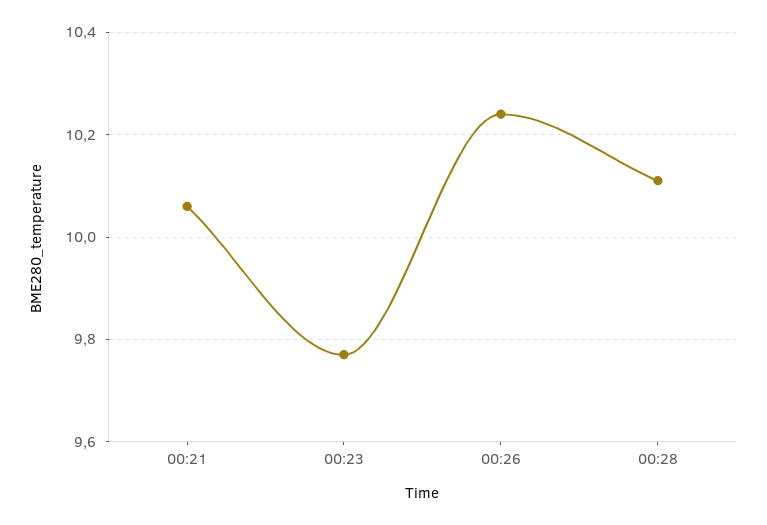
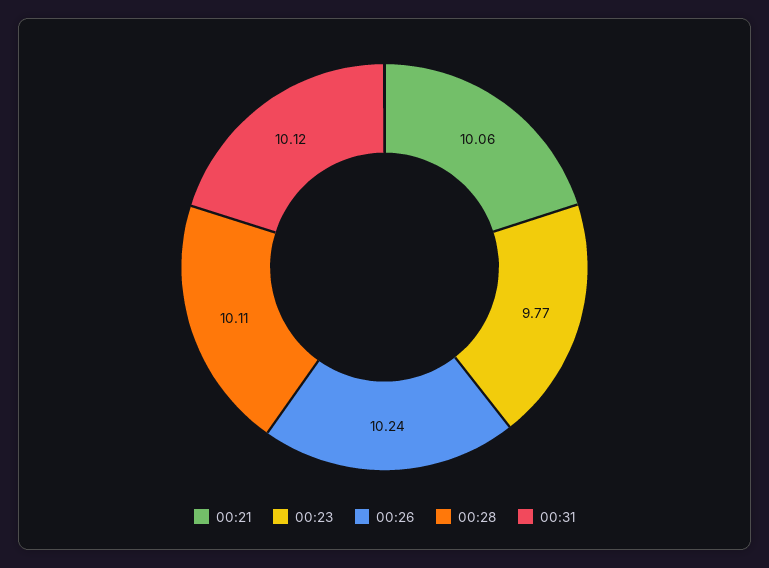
00:31: none -> 10.12

